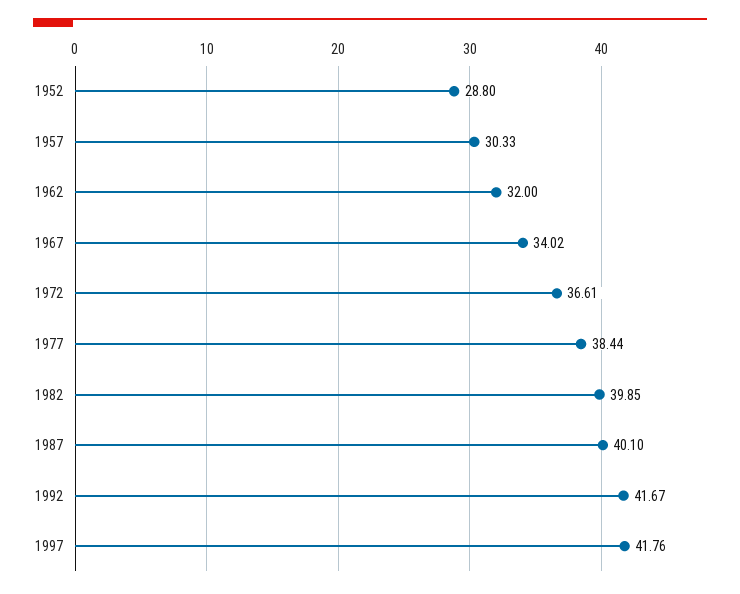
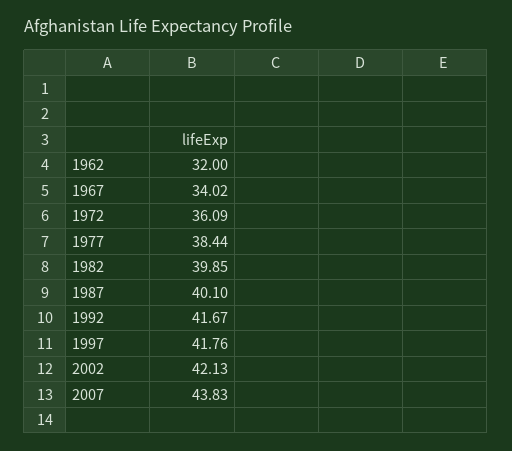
1952: 28.8 -> none
1957: 30.33 -> none
1972: 36.61 -> 36.09
2002: none -> 42.13
2007: none -> 43.83

